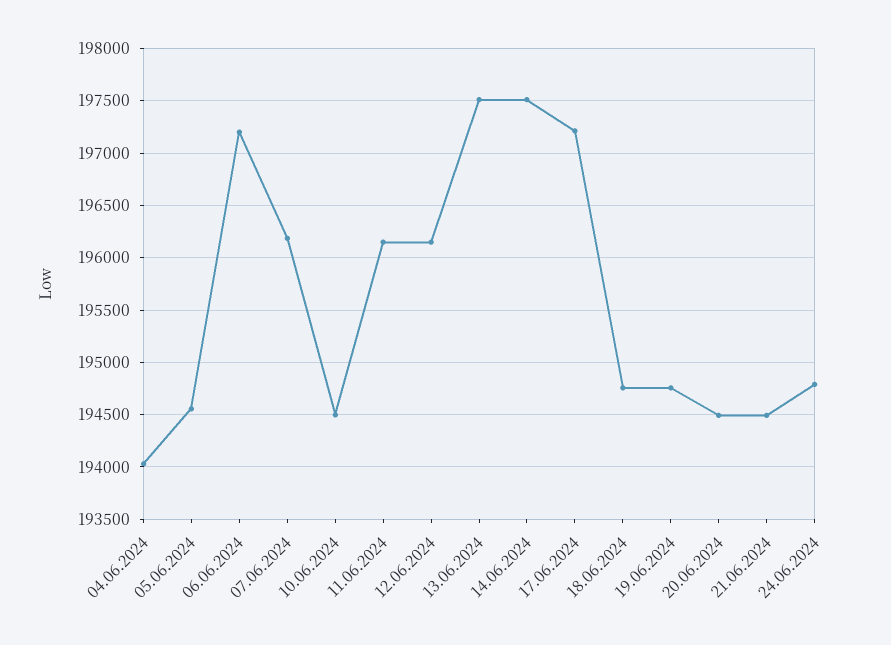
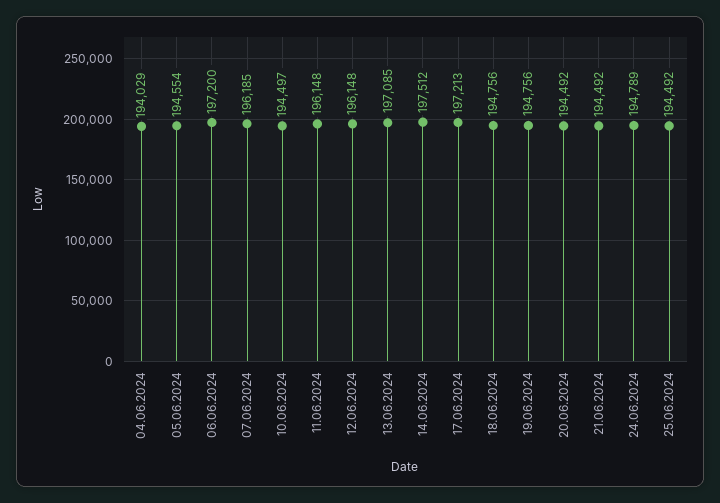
13.06.2024: 197500 -> 197085
25.06.2024: none -> 194492

